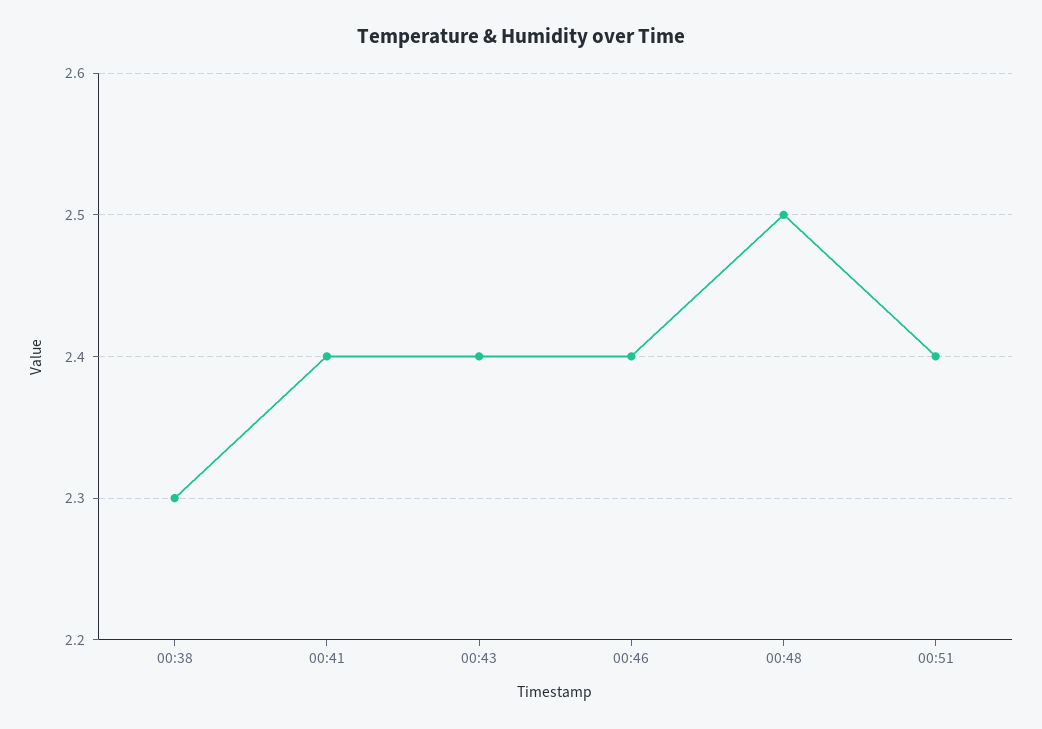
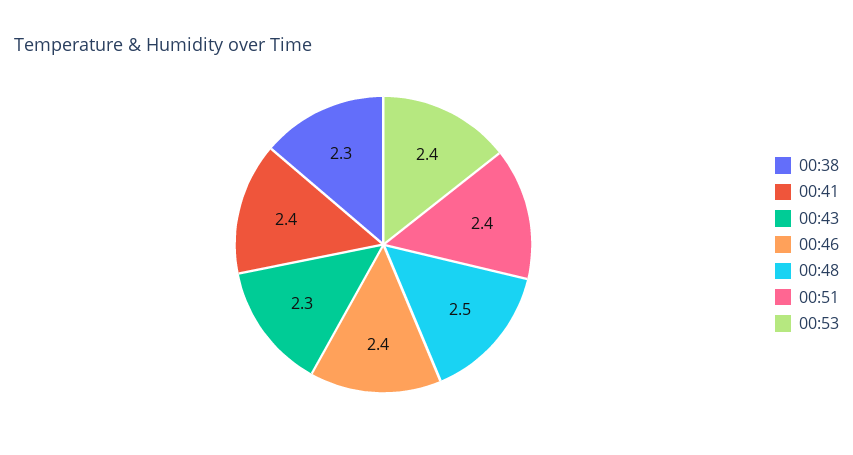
00:43: 2.4 -> 2.3
00:53: none -> 2.4

